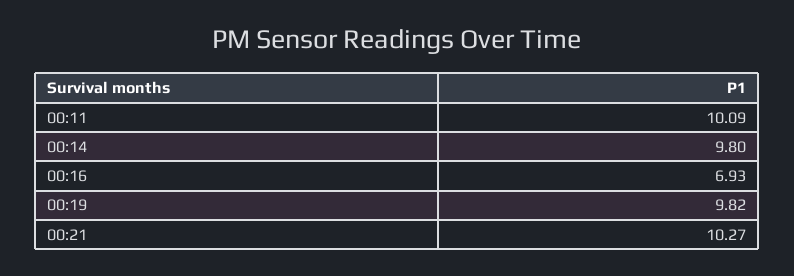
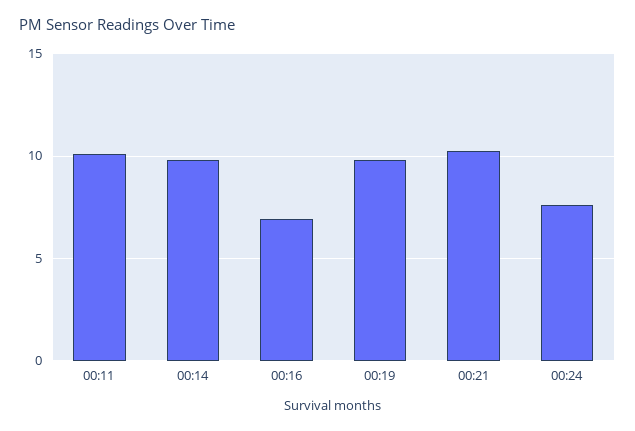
00:24: none -> 7.5

